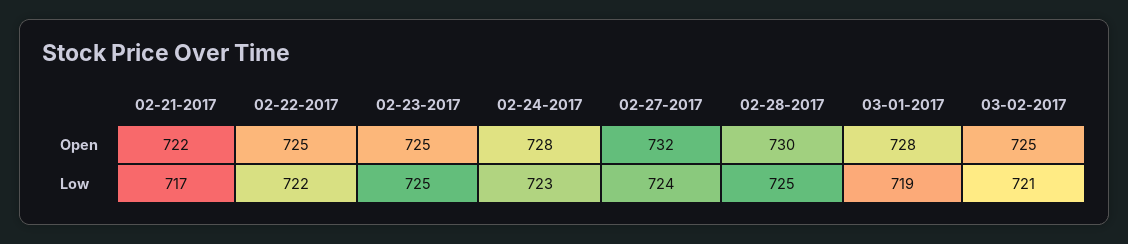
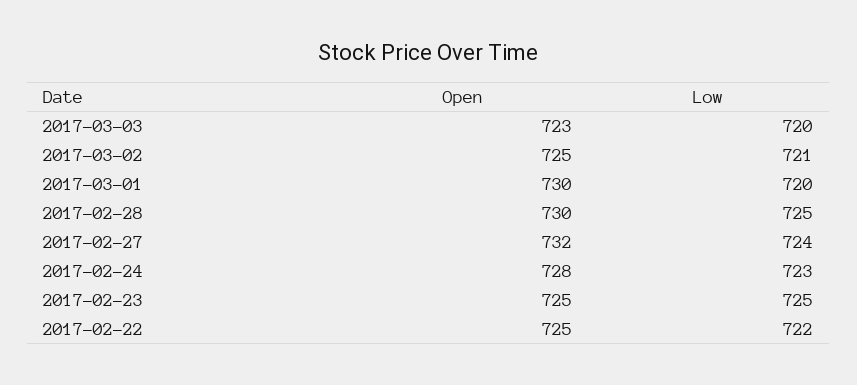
02-21-2017, Open: 722 -> none
03-01-2017, Open: 728 -> 730
02-21-2017, Low: 717 -> none
03-01-2017, Low: 719 -> 720
2017-03-03, Open: none -> 723
2017-03-03, Low: none -> 720

